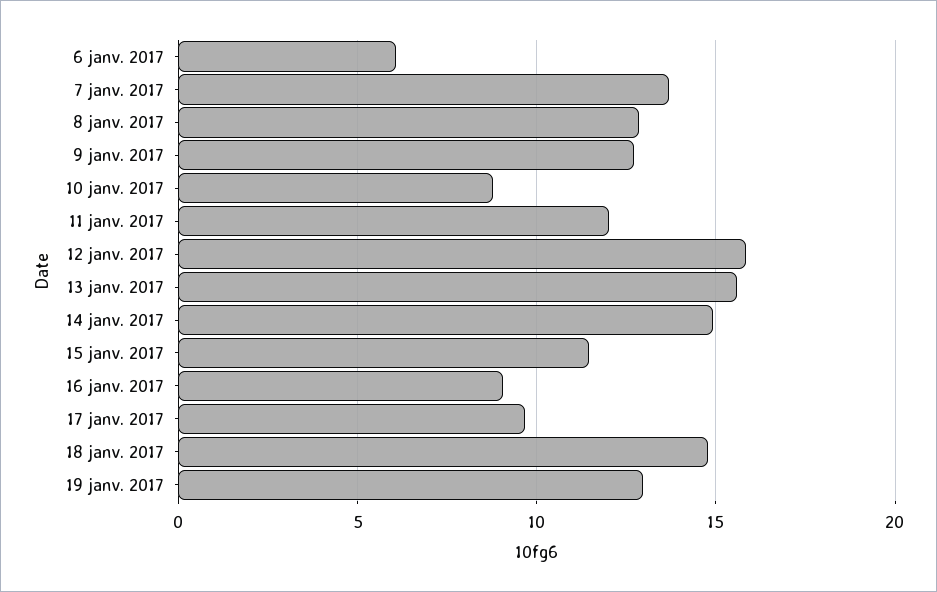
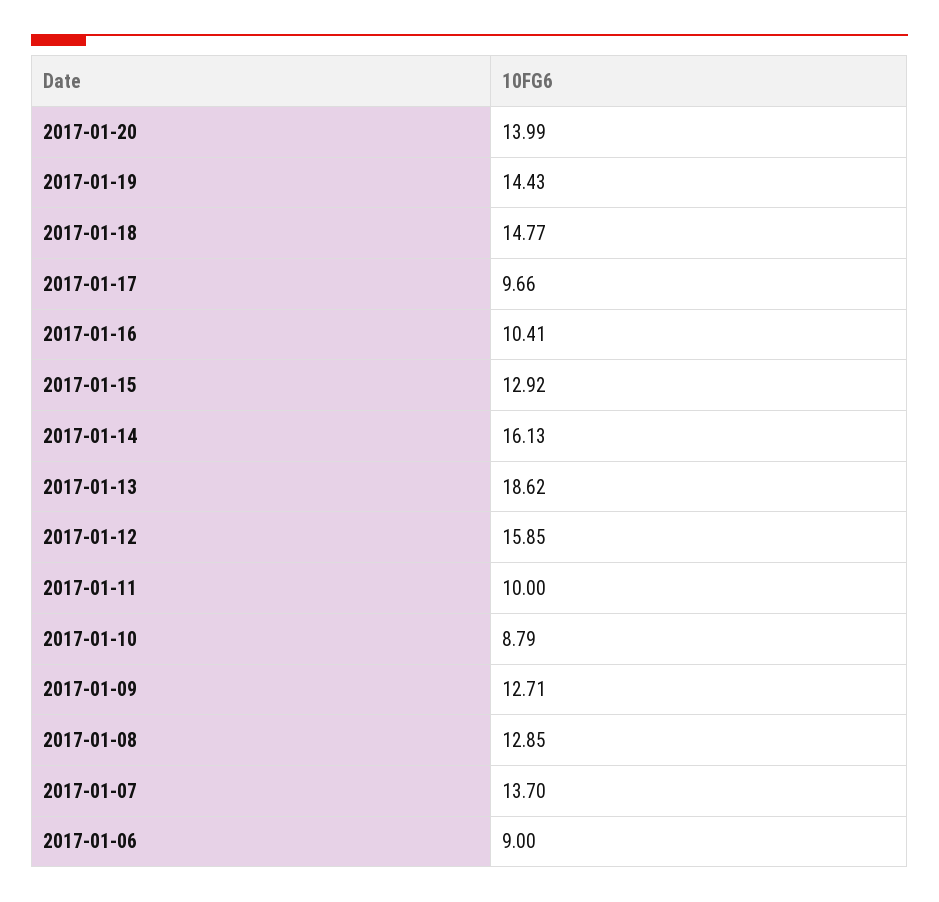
6 janv. 2017: 6 -> 9
11 janv. 2017: 12 -> 10
13 janv. 2017: 15.5 -> 18.62
14 janv. 2017: 15 -> 16.13
15 janv. 2017: 11.5 -> 12.92
16 janv. 2017: 9 -> 10.41
19 janv. 2017: 13 -> 14.43
2017-01-20: none -> 13.99

